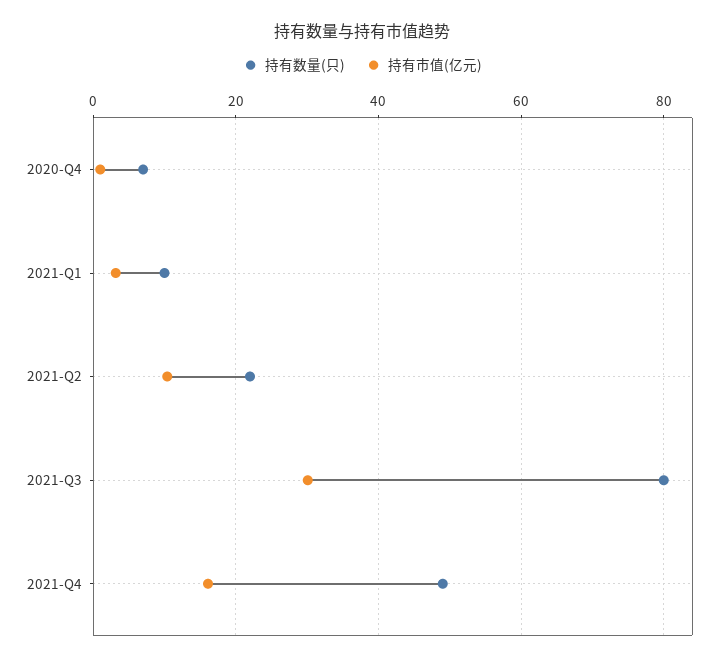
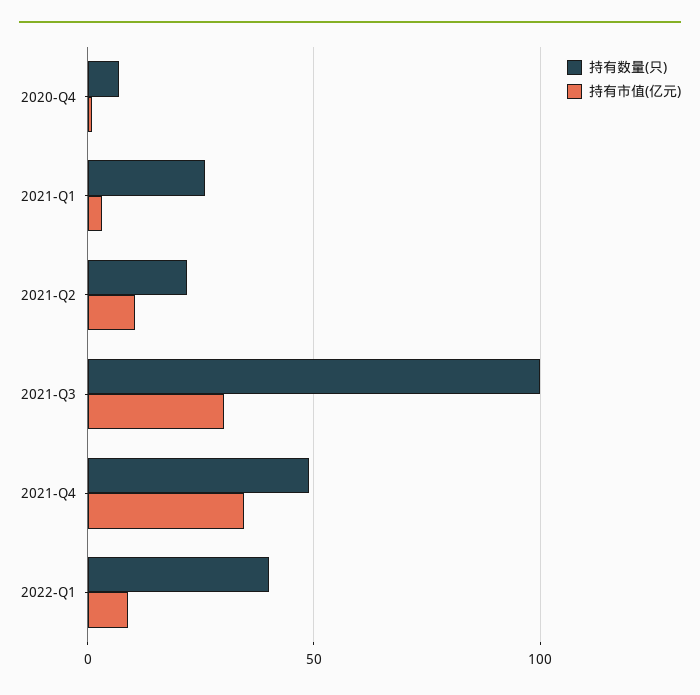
持有数量(只), 2021-Q1: 10 -> 25
持有数量(只), 2021-Q3: 80 -> 100
持有市值(亿元), 2021-Q4: 16 -> 35
持有数量(只), 2022-Q1: none -> 40
持有市值(亿元), 2022-Q1: none -> 10

